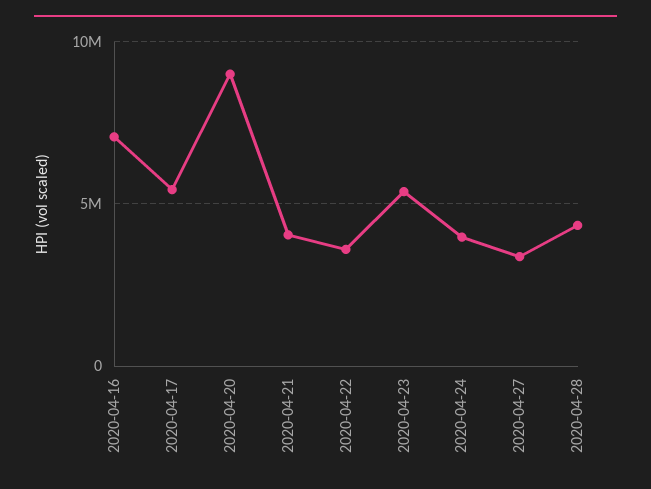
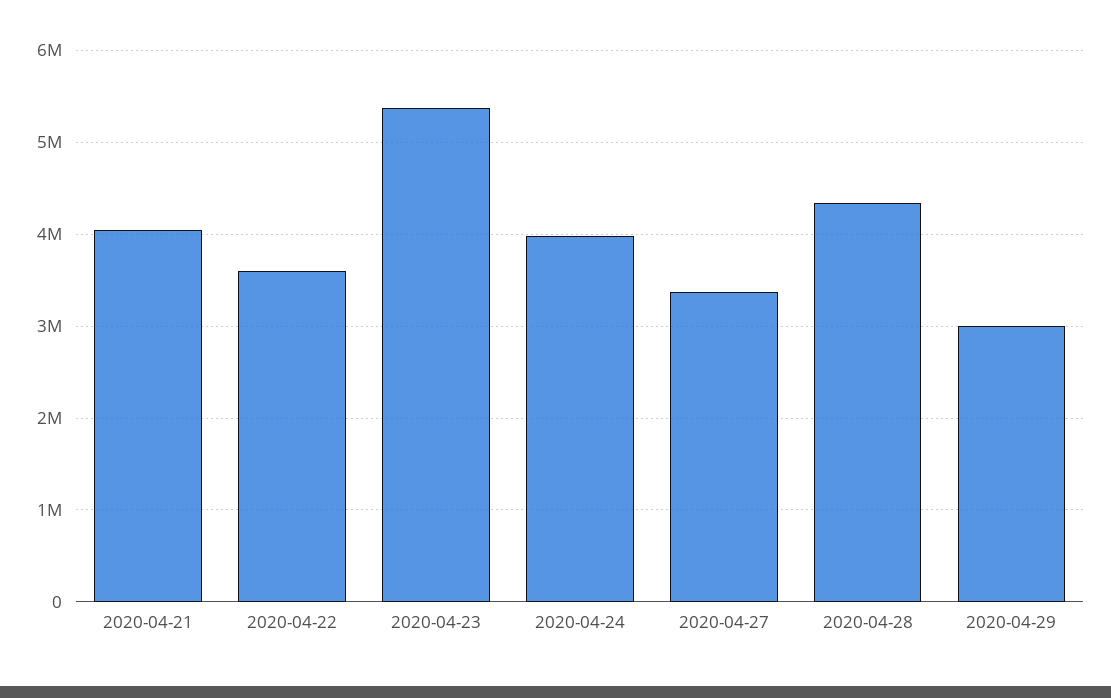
2020-04-16: 7000000 -> none
2020-04-17: 5500000 -> none
2020-04-20: 9000000 -> none
2020-04-29: none -> 3000000

